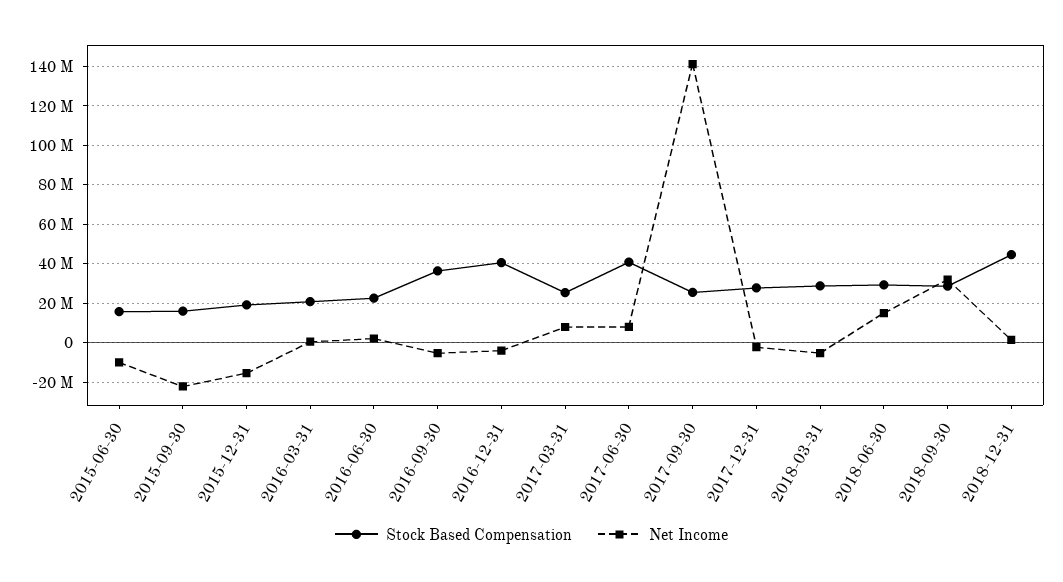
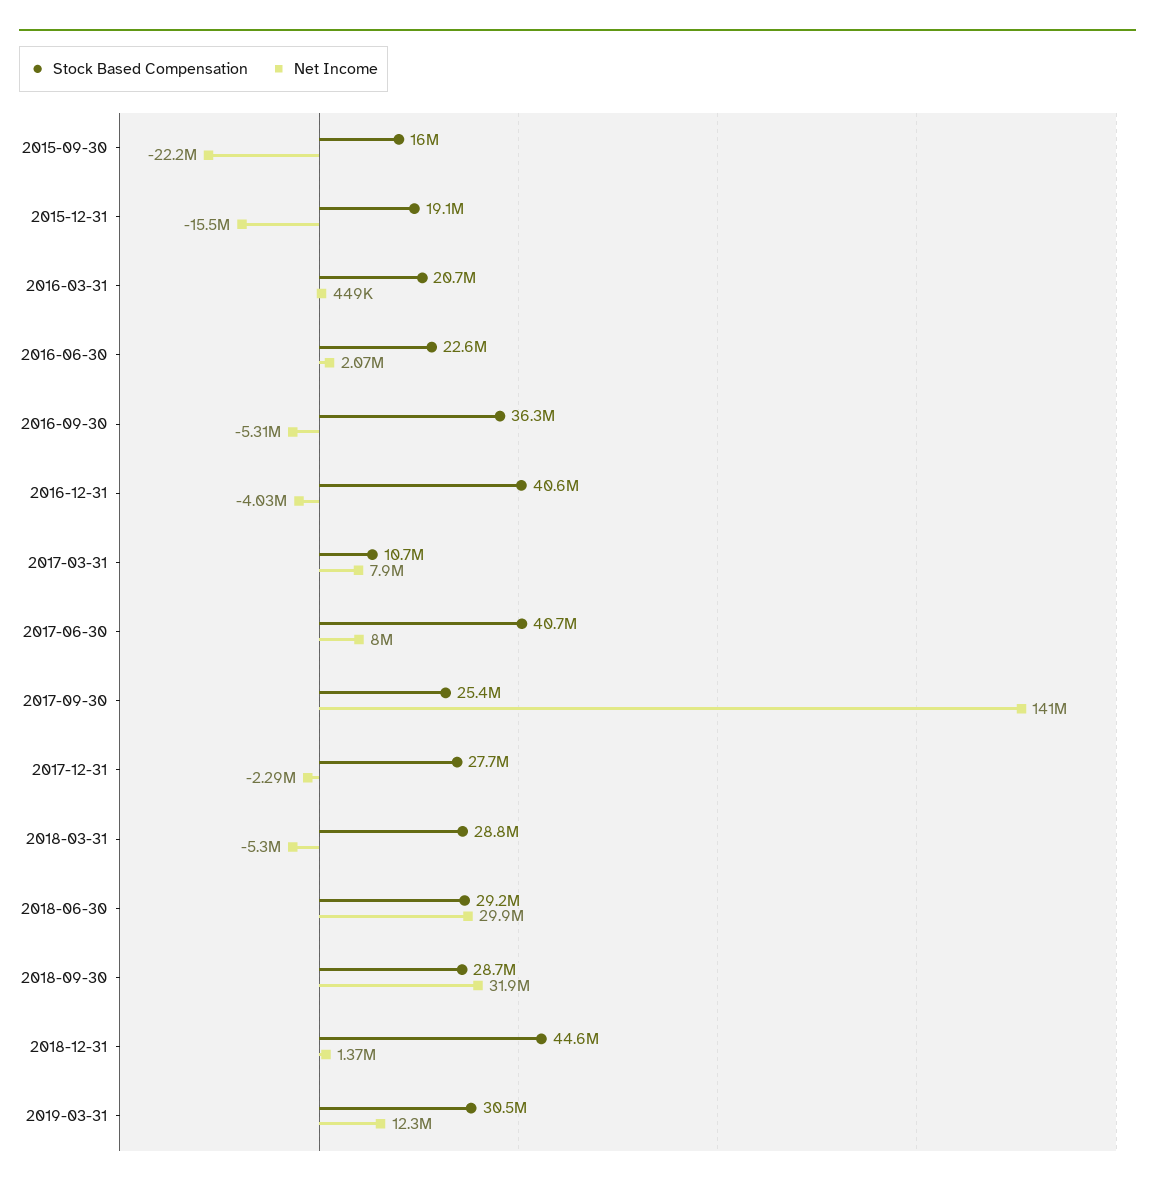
Stock Based Compensation, 2015-06-30: 15000000 -> none
Net Income, 2015-06-30: -10000000 -> none
Stock Based Compensation, 2017-03-31: 25000000 -> 10700000
Net Income, 2018-06-30: 15000000 -> 29900000
Stock Based Compensation, 2019-03-31: none -> 30500000
Net Income, 2019-03-31: none -> 12300000

